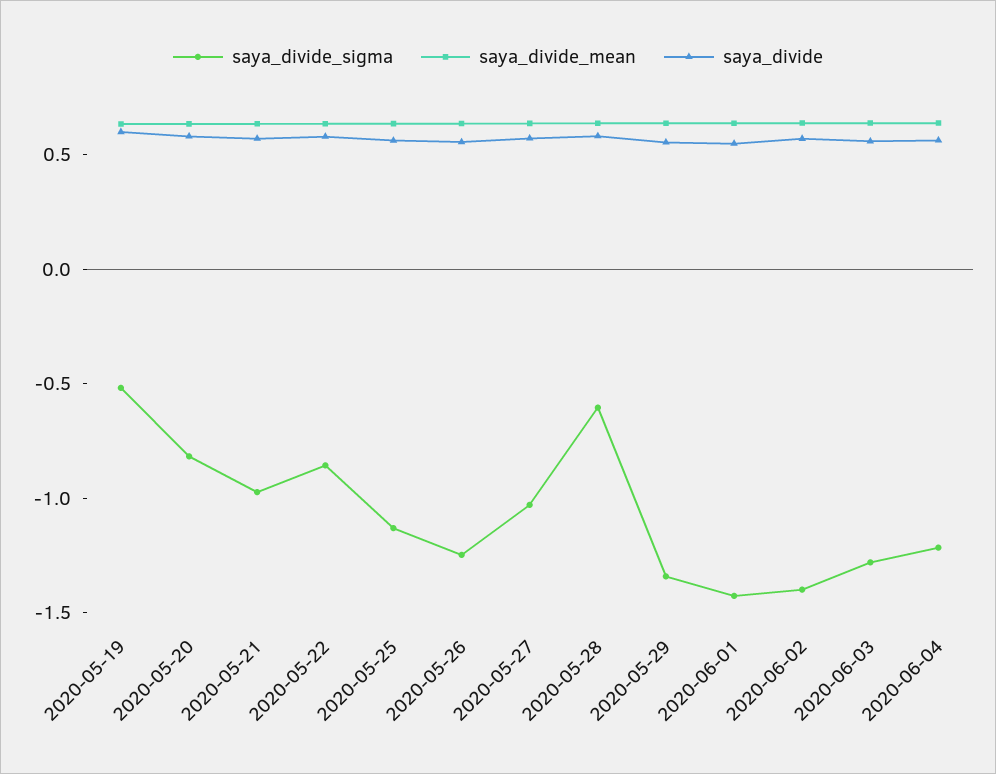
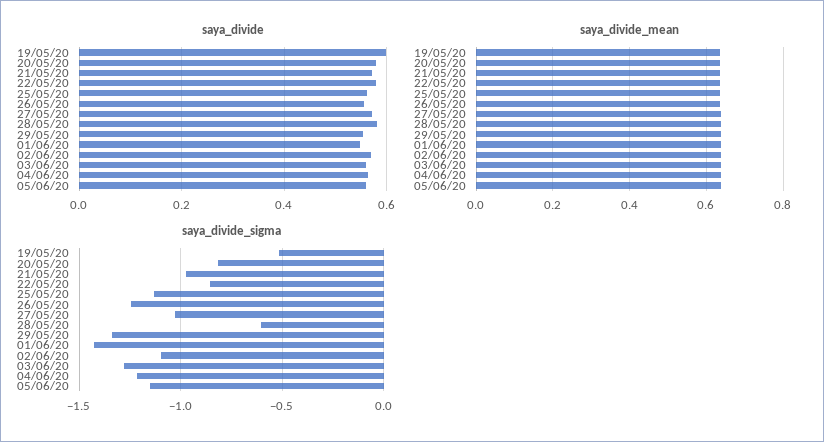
saya_divide_sigma, 2020-06-02: -1.4 -> -1.1
saya_divide, 05/06/20: none -> 0.56
saya_divide_mean, 05/06/20: none -> 0.64
saya_divide_sigma, 05/06/20: none -> -1.15

